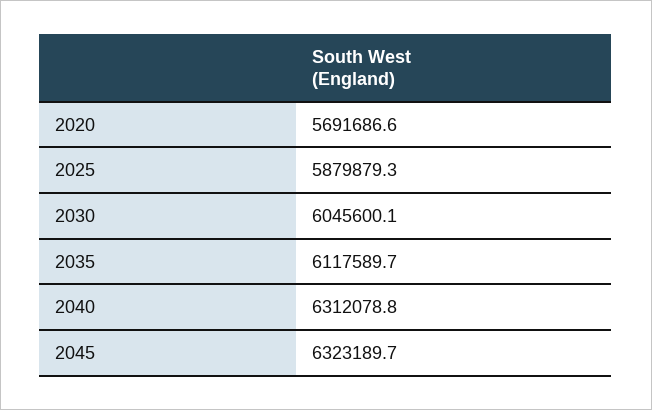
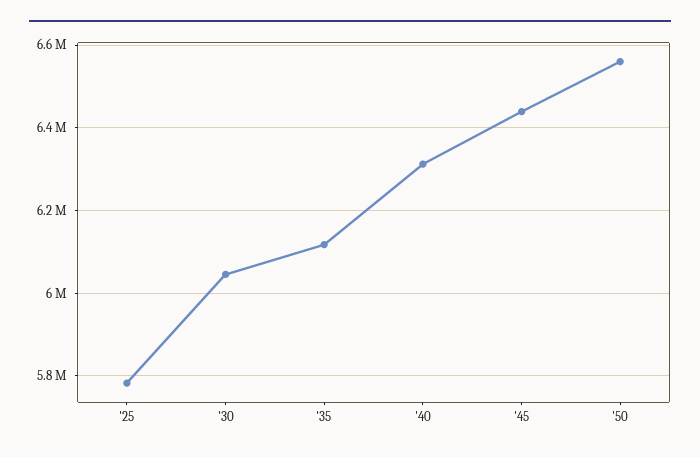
2020: 5691686.6 -> none
2025: 5879879.3 -> 5780000
2045: 6323189.7 -> 6440000
'50: none -> 6560000

